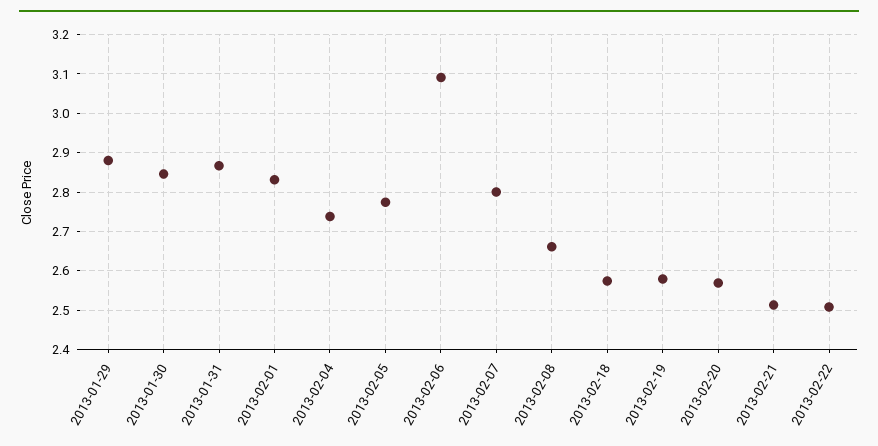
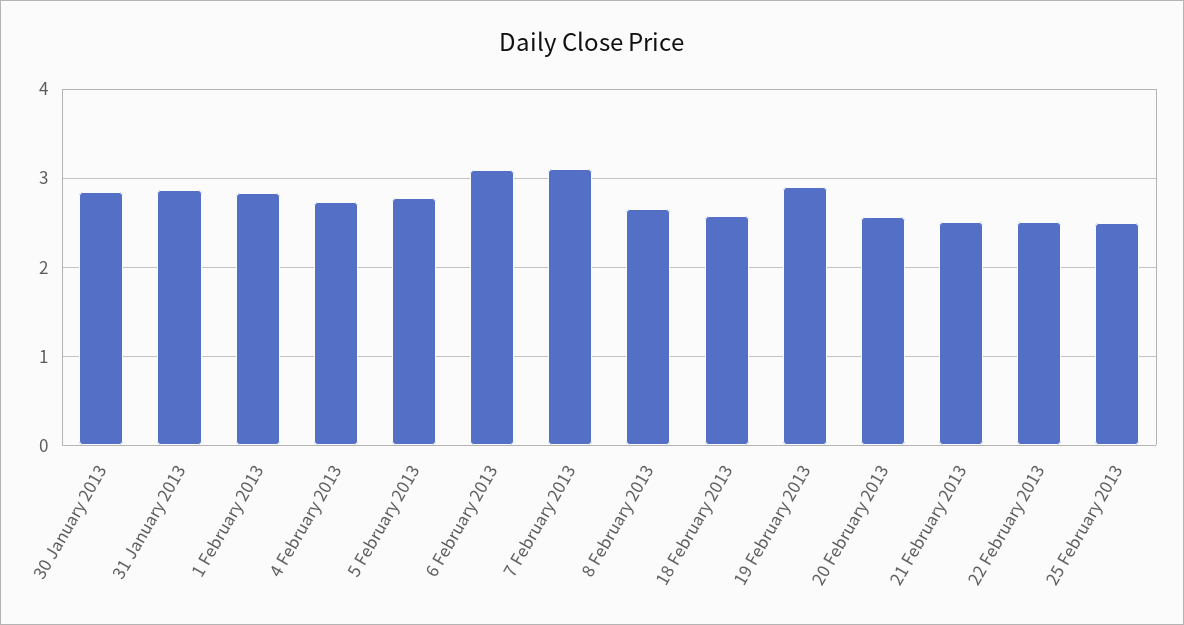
2013-01-29: 2.88 -> none
2013-02-07: 2.8 -> 3.1
2013-02-19: 2.58 -> 2.9
25 February 2013: none -> 2.5

